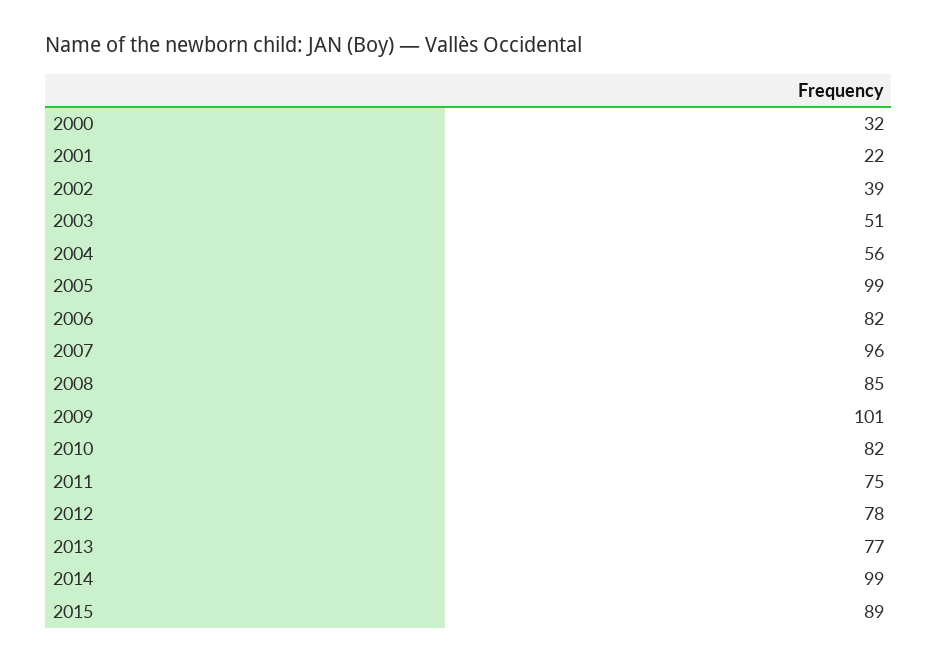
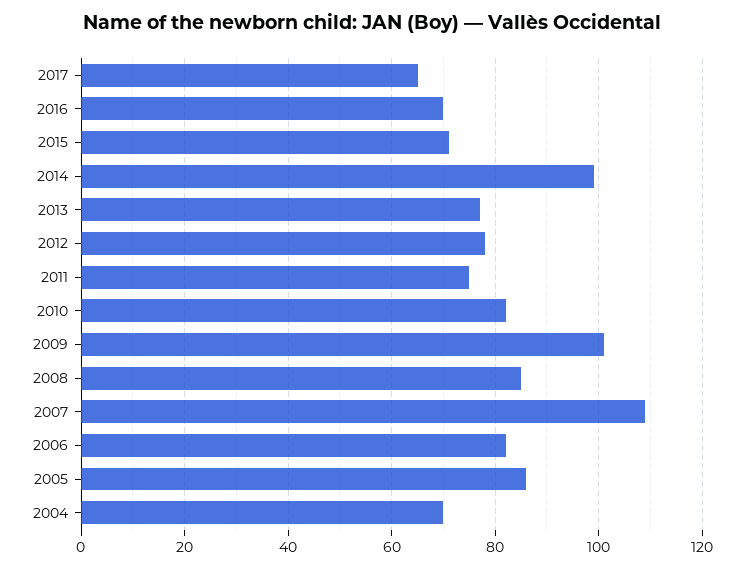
2000: 32 -> none
2001: 22 -> none
2002: 39 -> none
2003: 51 -> none
2004: 56 -> 70
2005: 99 -> 85
2007: 96 -> 110
2015: 89 -> 70
2017: none -> 65
2016: none -> 70

